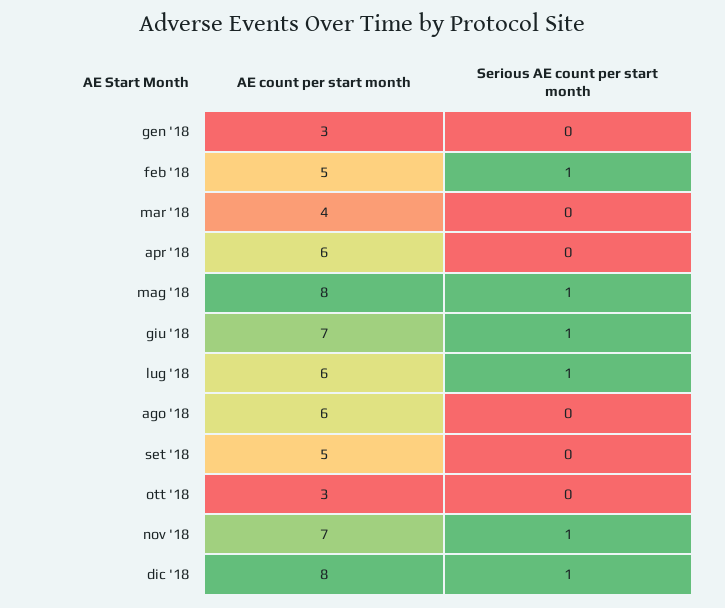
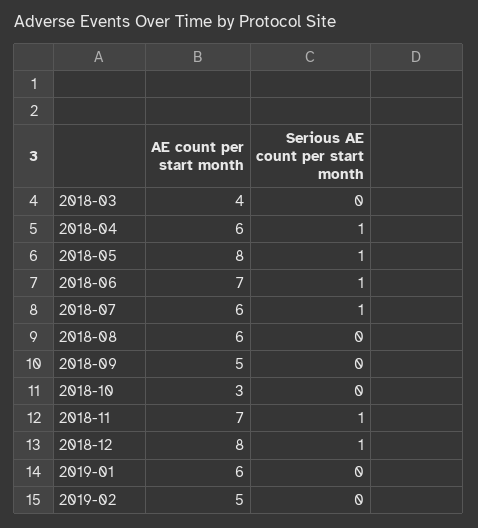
AE count per start month, gen '18: 3 -> none
Serious AE count per start month, gen '18: 0 -> none
AE count per start month, feb '18: 5 -> none
Serious AE count per start month, feb '18: 1 -> none
Serious AE count per start month, apr '18: 0 -> 1
AE count per start month, 2019-01: none -> 6
Serious AE count per start month, 2019-01: none -> 0
AE count per start month, 2019-02: none -> 5
Serious AE count per start month, 2019-02: none -> 0

